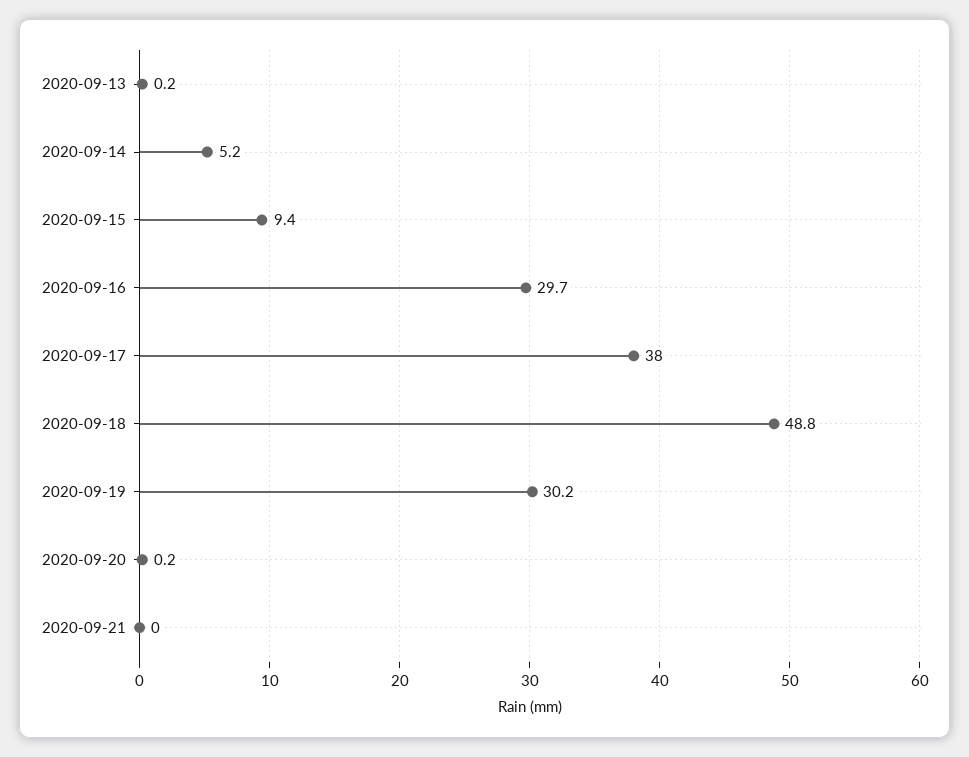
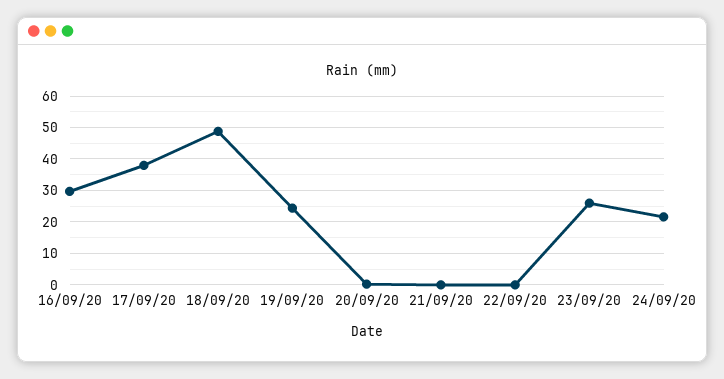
2020-09-13: 0.2 -> none
2020-09-14: 5.2 -> none
2020-09-15: 9.4 -> none
2020-09-19: 30.2 -> 24
22/09/20: none -> 0
23/09/20: none -> 26
24/09/20: none -> 22

